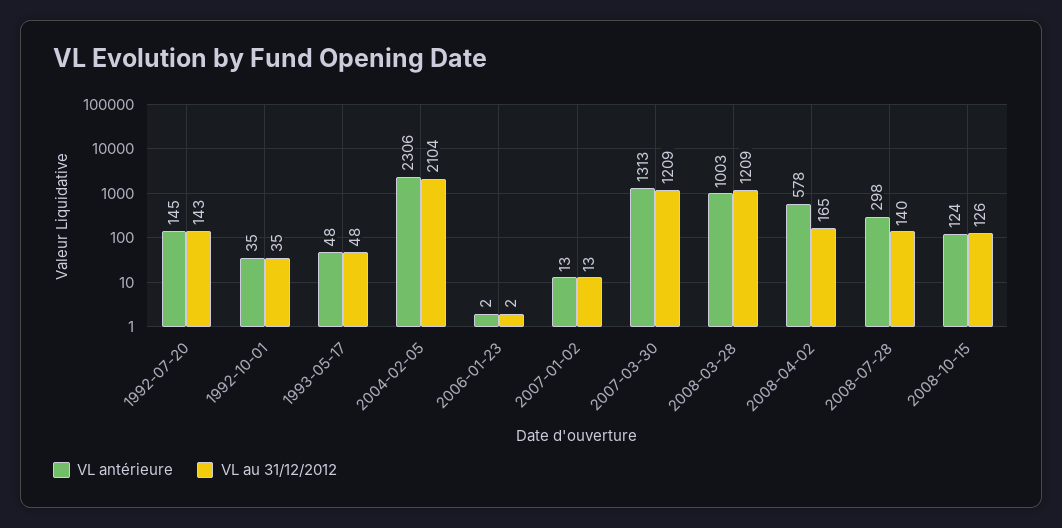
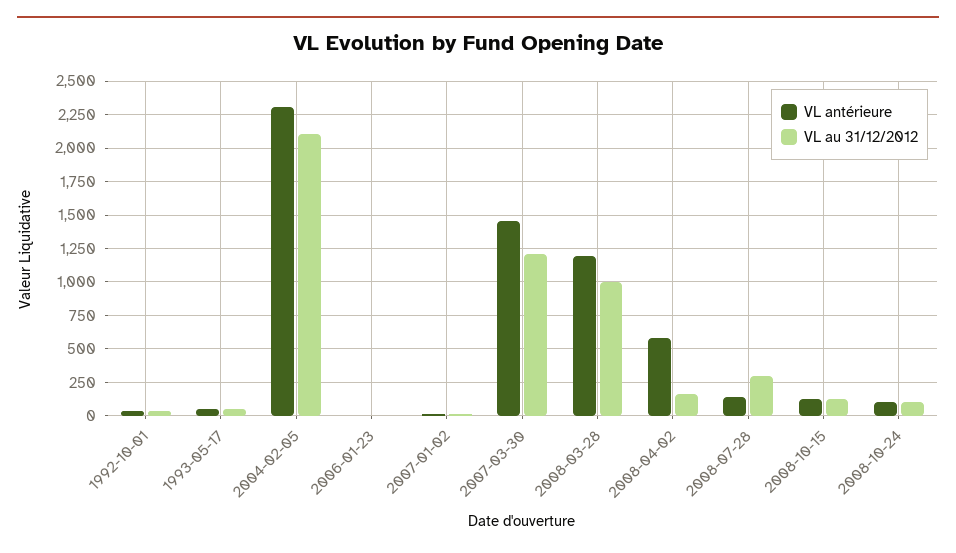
VL antérieure, 1992-07-20: 145 -> none
VL au 31/12/2012, 1992-07-20: 143 -> none
VL antérieure, 2007-03-30: 1313 -> 1450
VL antérieure, 2008-03-28: 1003 -> 1200
VL au 31/12/2012, 2008-03-28: 1209 -> 1000
VL antérieure, 2008-07-28: 298 -> 150
VL au 31/12/2012, 2008-07-28: 140 -> 300
VL antérieure, 2008-10-24: none -> 100
VL au 31/12/2012, 2008-10-24: none -> 100

